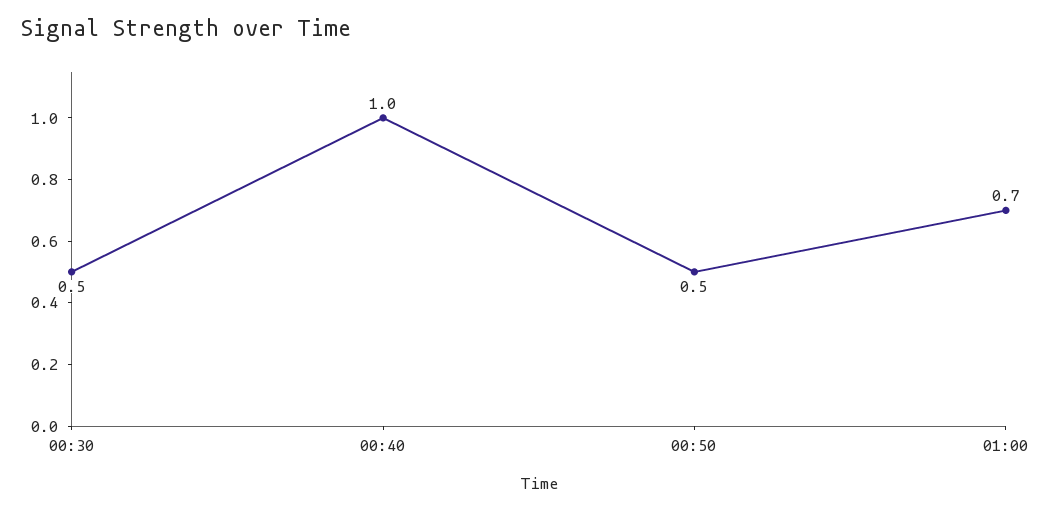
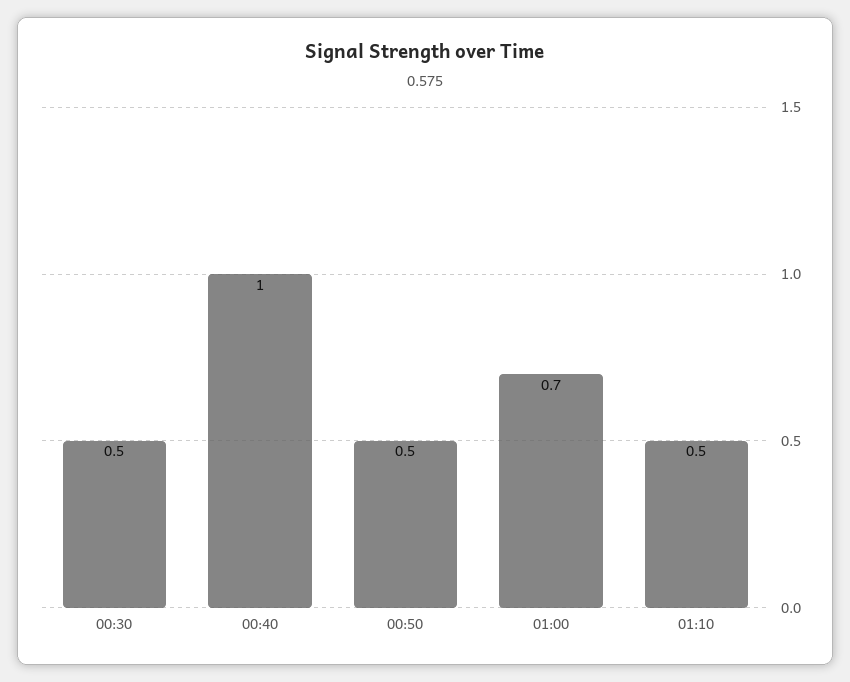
01:10: none -> 0.5

